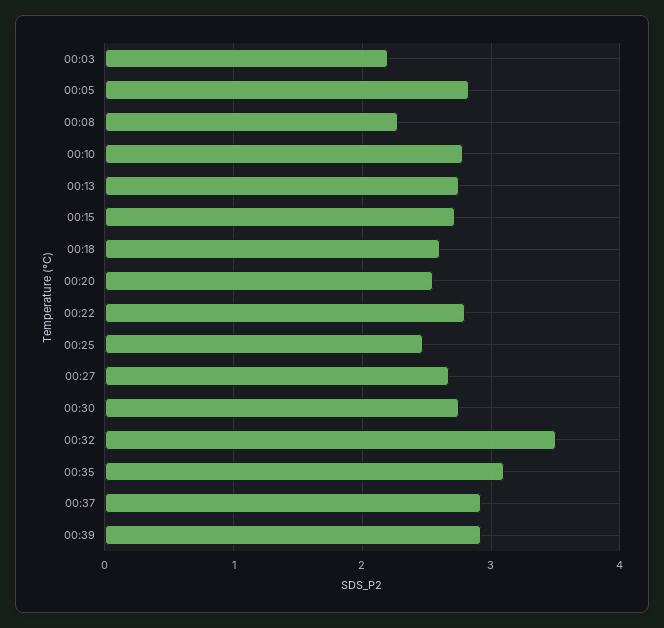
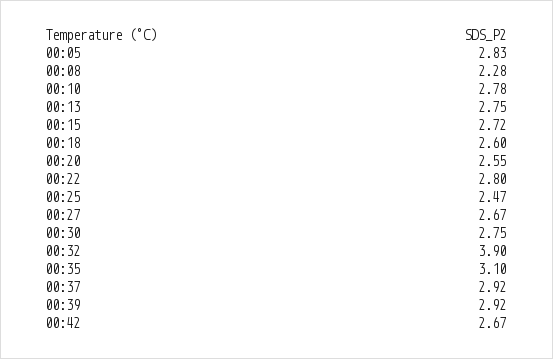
00:03: 2.2 -> none
00:32: 3.5 -> 3.9
00:42: none -> 2.67

